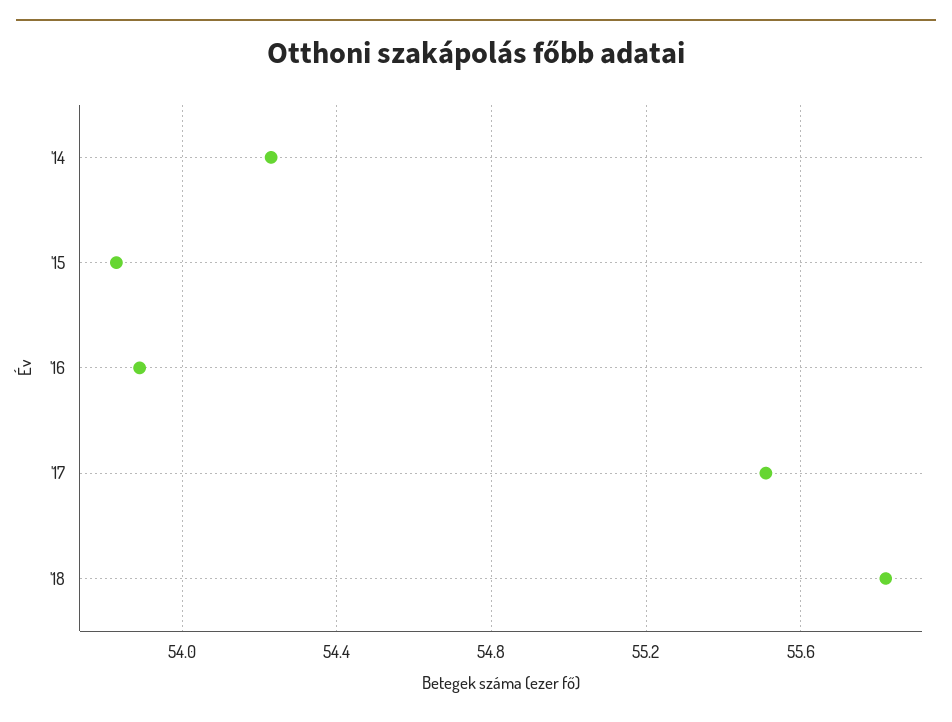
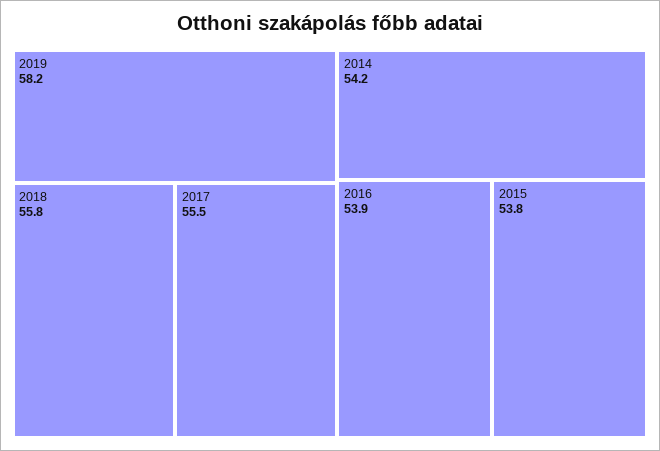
2019: none -> 58.2

